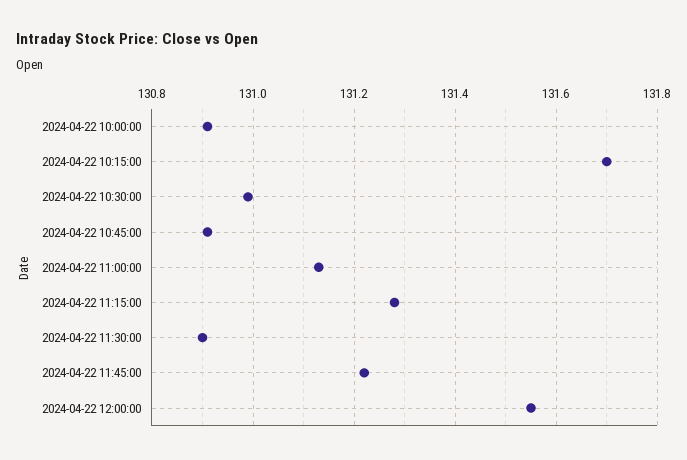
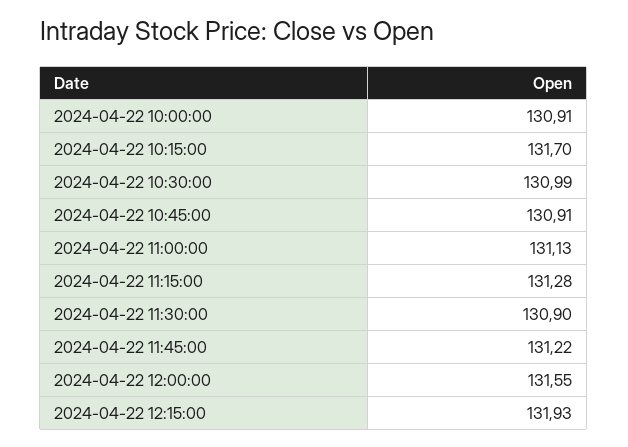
2024-04-22 12:15:00: none -> 131.93

